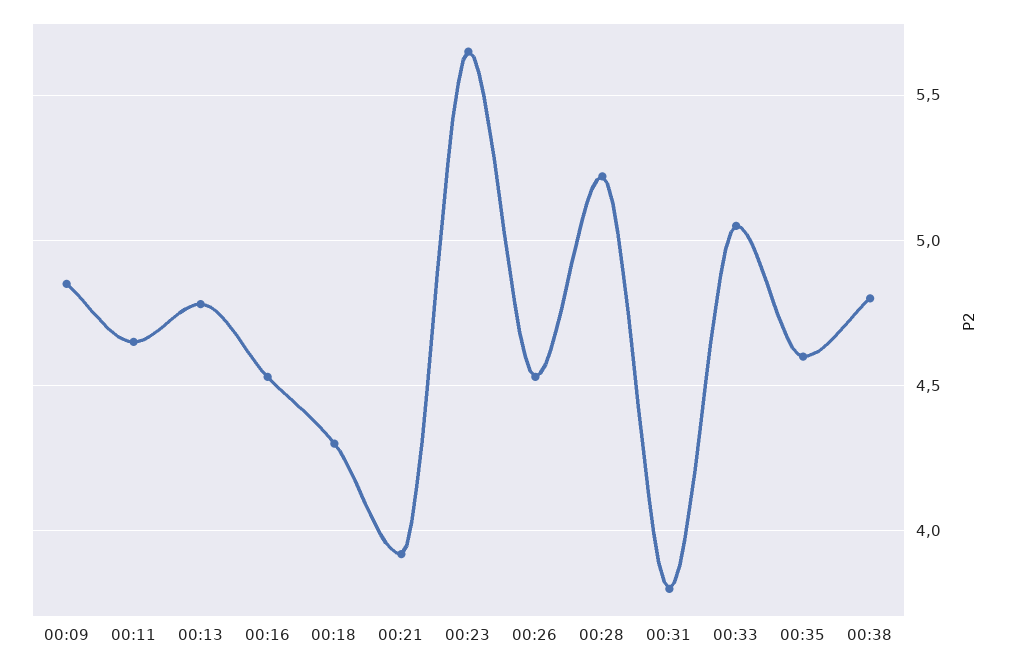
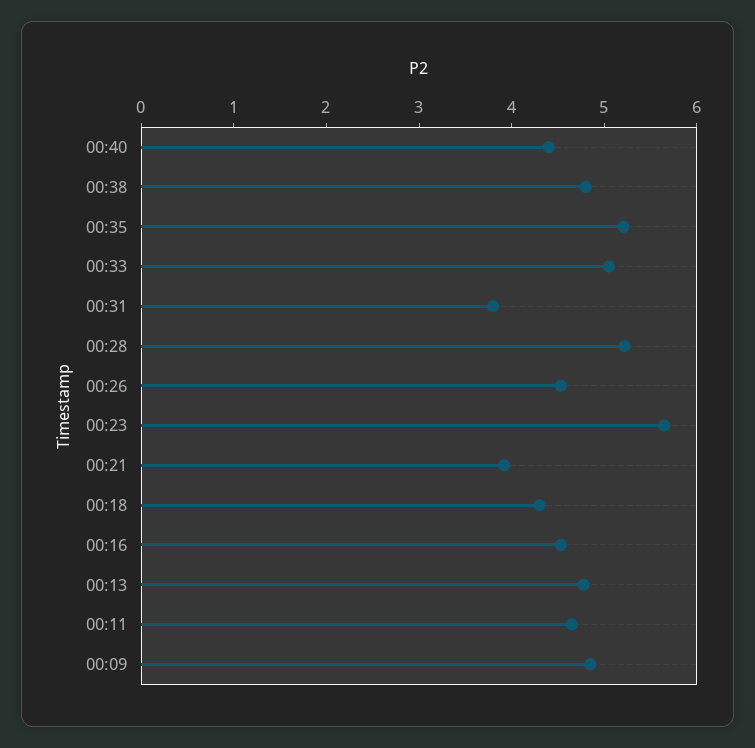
00:35: 4.6 -> 5.2
00:40: none -> 4.4

